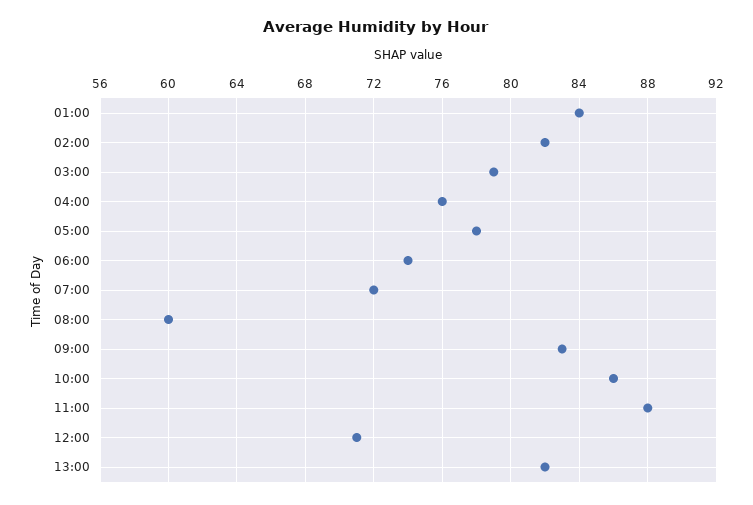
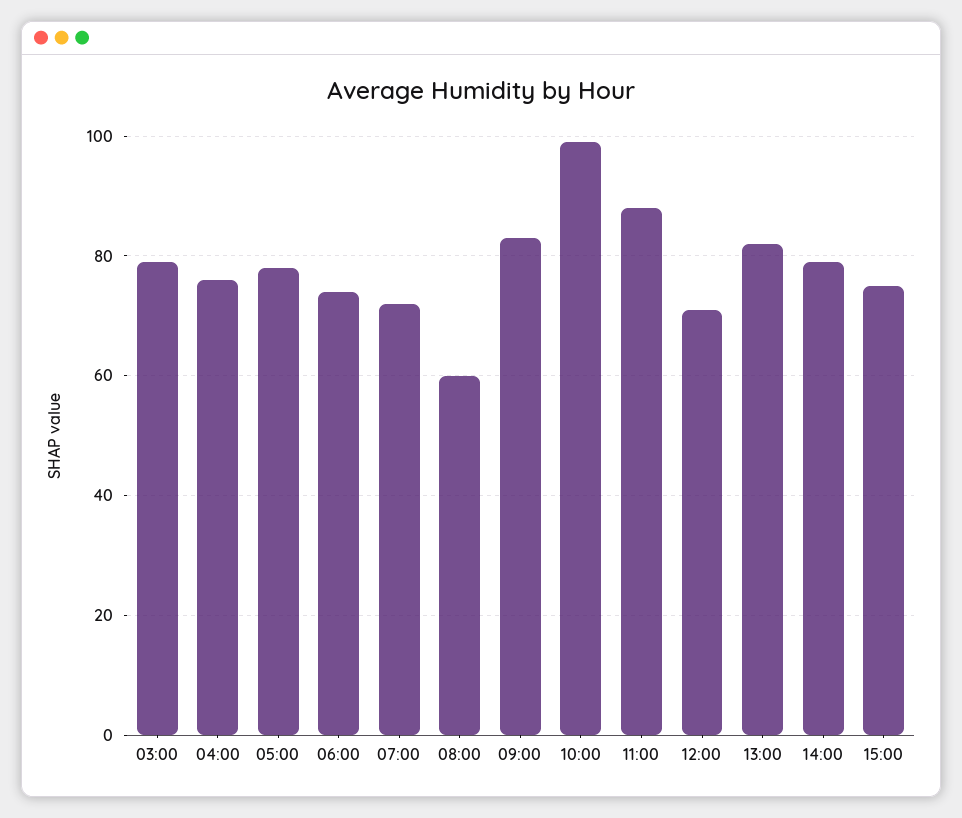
01:00: 84 -> none
02:00: 82 -> none
10:00: 86 -> 100
14:00: none -> 80
15:00: none -> 75

